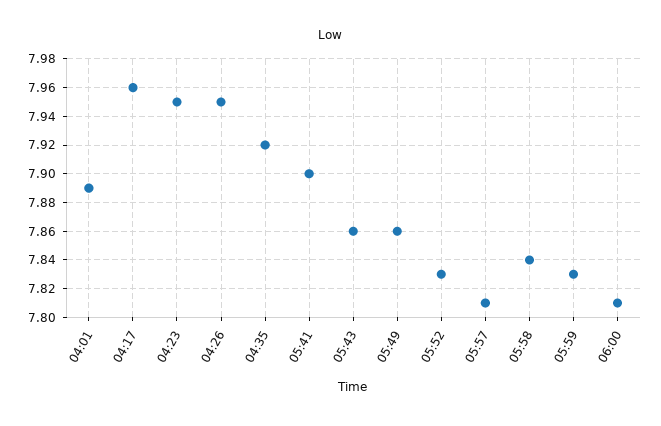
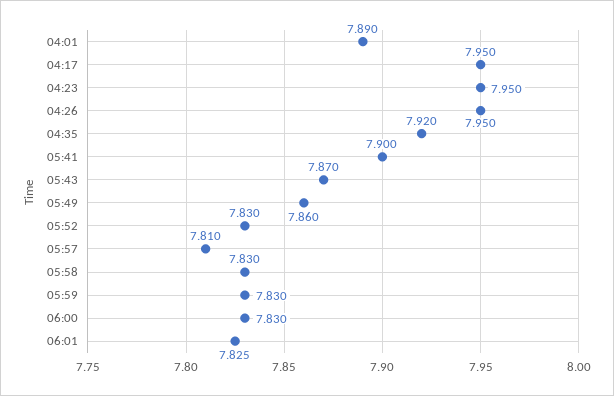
04:17: 7.96 -> 7.95
05:43: 7.86 -> 7.87
05:58: 7.84 -> 7.83
06:00: 7.81 -> 7.83
06:01: none -> 7.825

